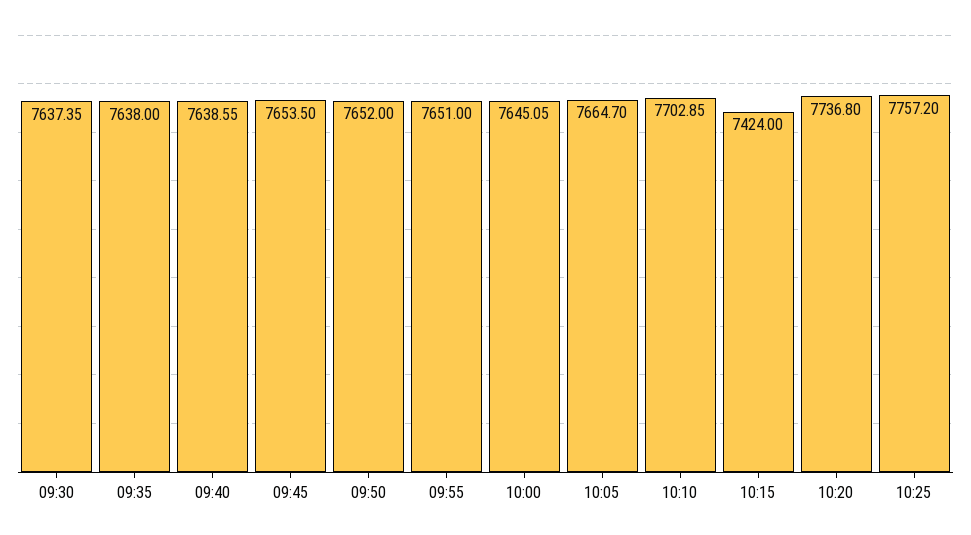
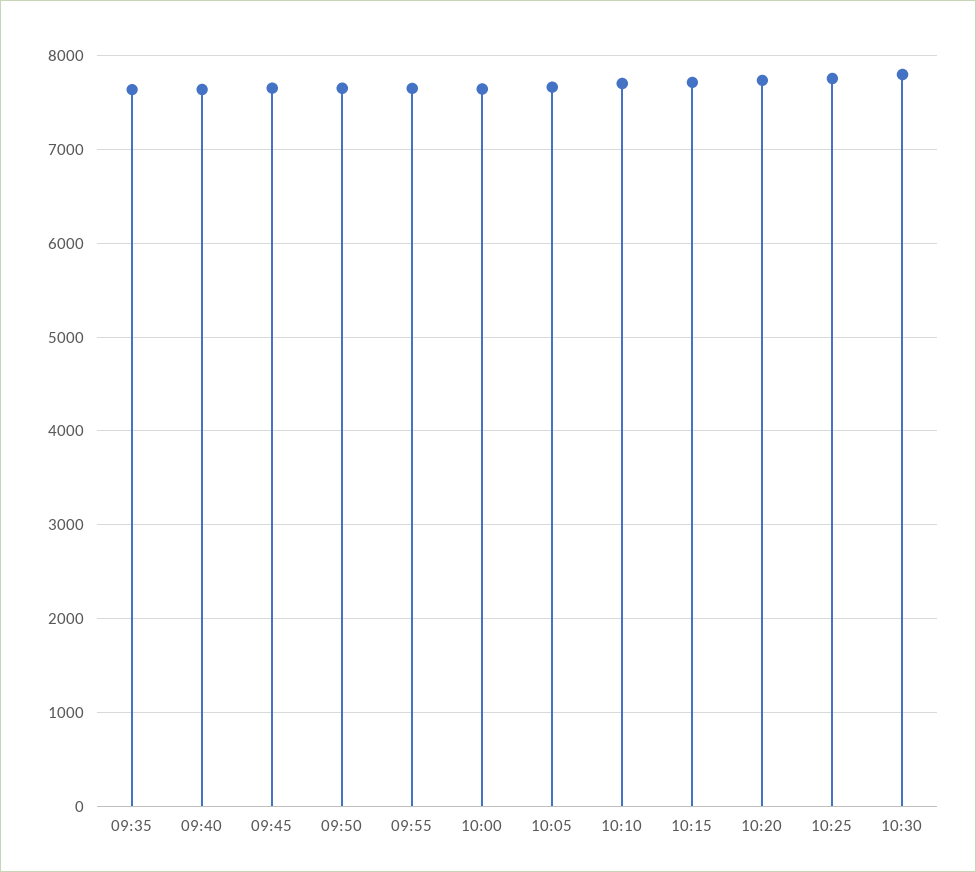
09:30: 7637.35 -> none
10:15: 7424 -> 7700
10:30: none -> 7800

